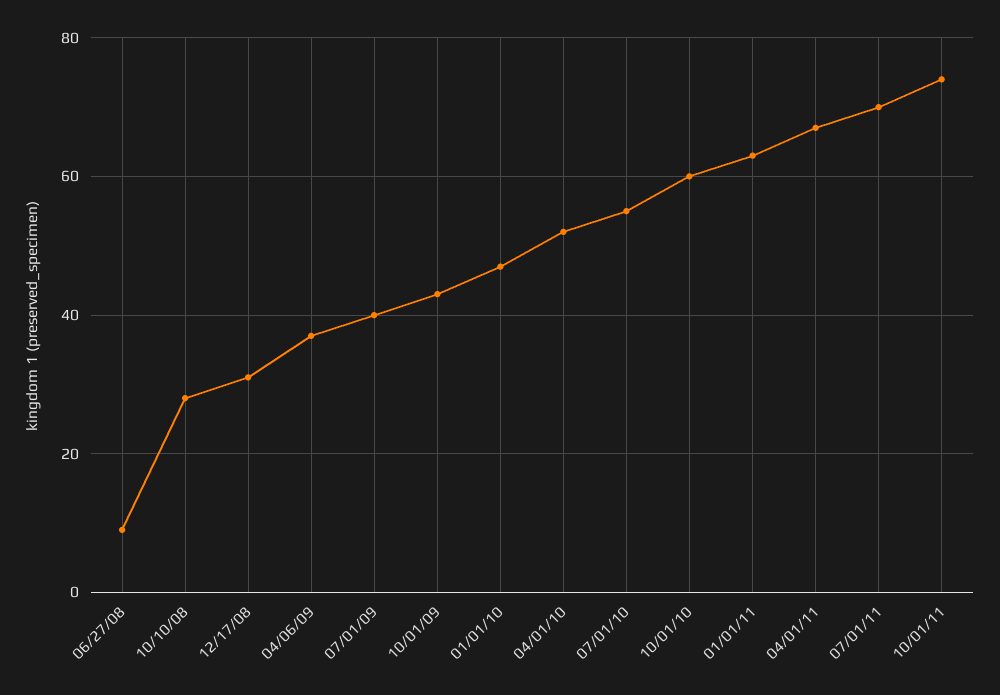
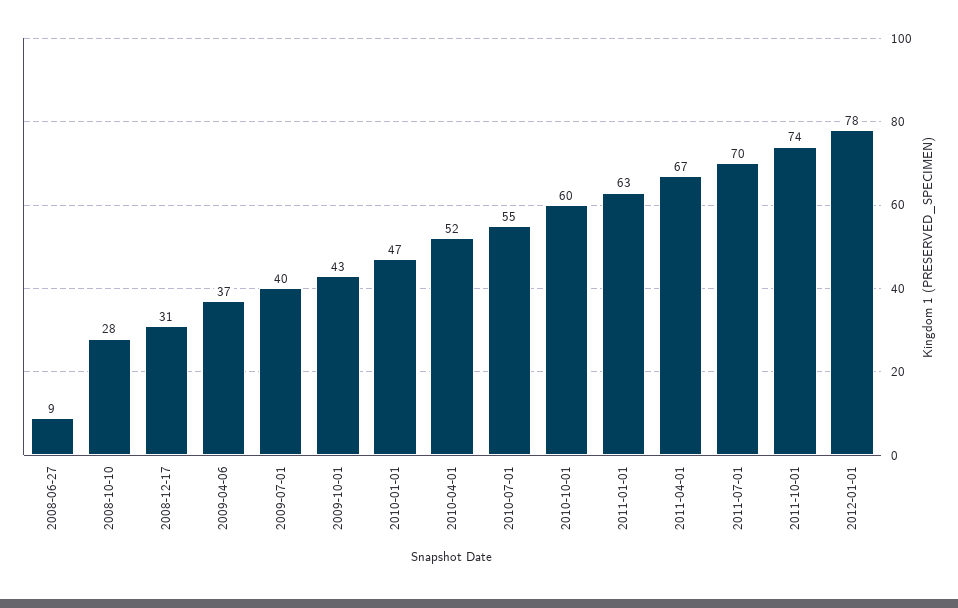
2012-01-01: none -> 78

